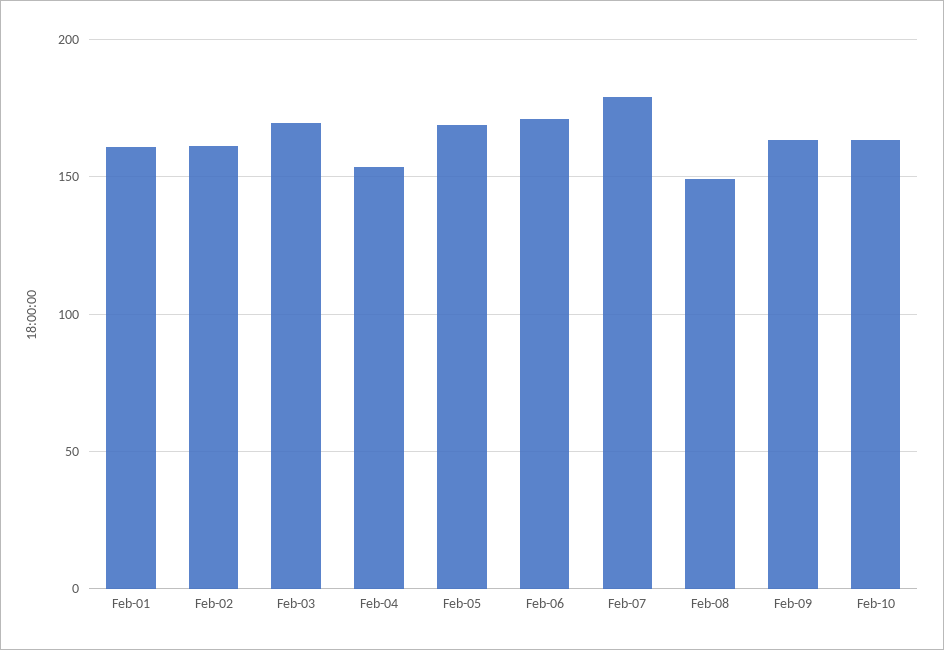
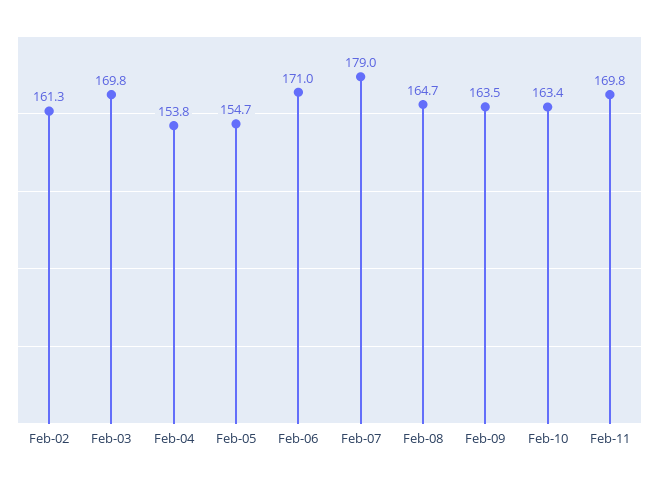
Feb-01: 160 -> none
Feb-05: 170 -> 154.7
Feb-08: 150 -> 164.7
Feb-11: none -> 169.8

